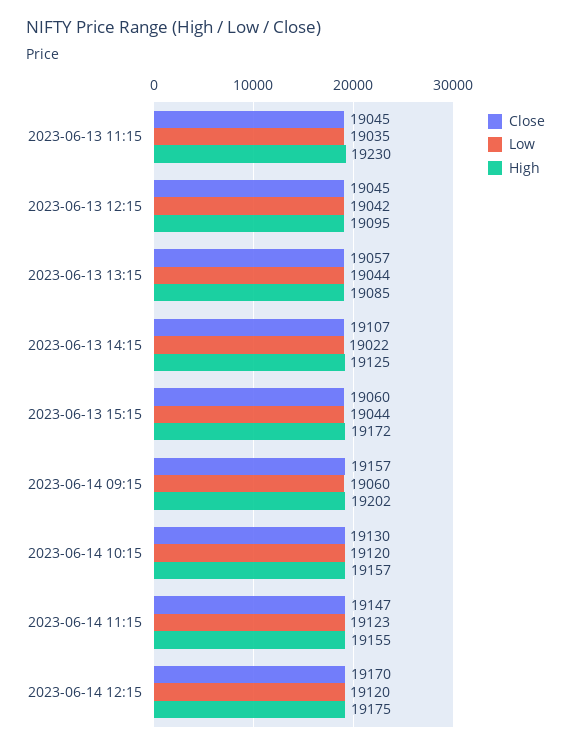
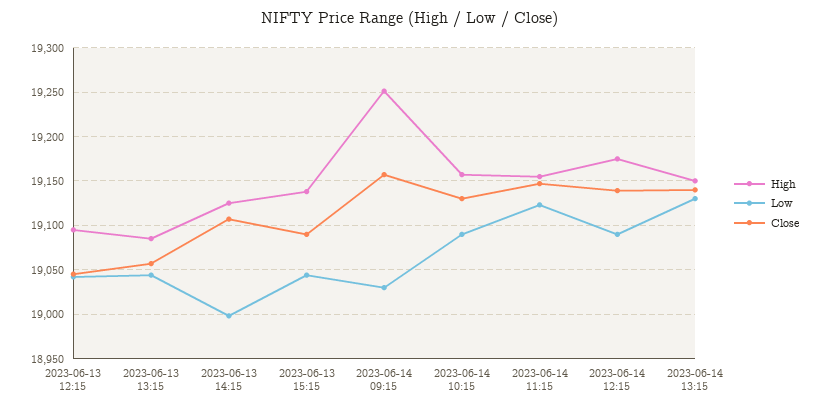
Close, 2023-06-13 11:15: 19045 -> none
Low, 2023-06-13 11:15: 19035 -> none
High, 2023-06-13 11:15: 19230 -> none
Low, 2023-06-13 14:15: 19022 -> 19000
Close, 2023-06-13 15:15: 19060 -> 19090
High, 2023-06-13 15:15: 19172 -> 19140
Low, 2023-06-14 09:15: 19060 -> 19030
High, 2023-06-14 09:15: 19202 -> 19250
Low, 2023-06-14 10:15: 19120 -> 19090
Close, 2023-06-14 12:15: 19170 -> 19140
Low, 2023-06-14 12:15: 19120 -> 19090
High, 2023-06-14 13:15: none -> 19150
Low, 2023-06-14 13:15: none -> 19130
Close, 2023-06-14 13:15: none -> 19140

